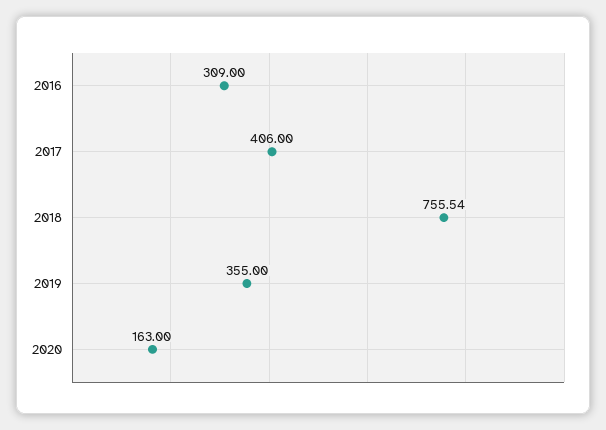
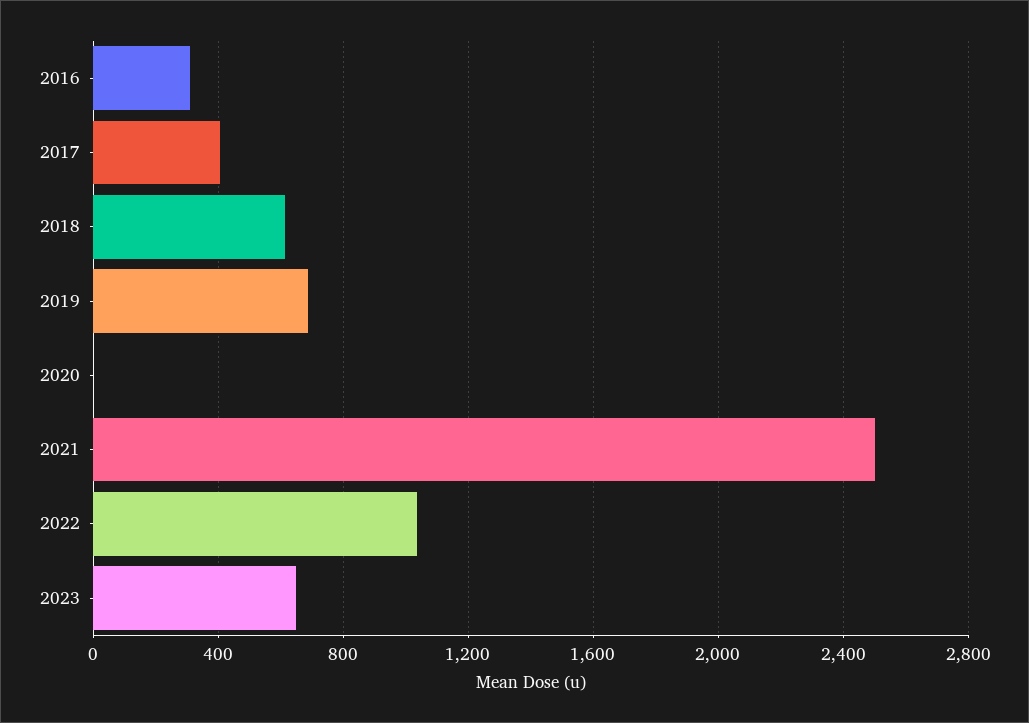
2018: 755.54 -> 600
2019: 355 -> 700
2020: 163 -> 0
2021: none -> 2500
2022: none -> 1050
2023: none -> 650

